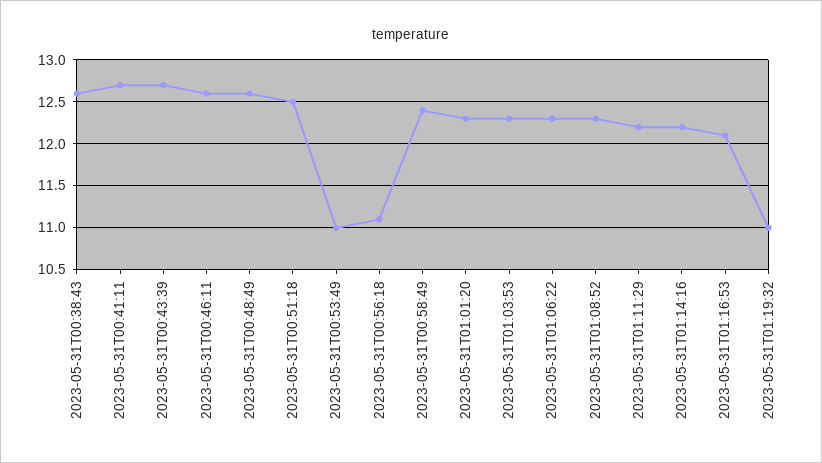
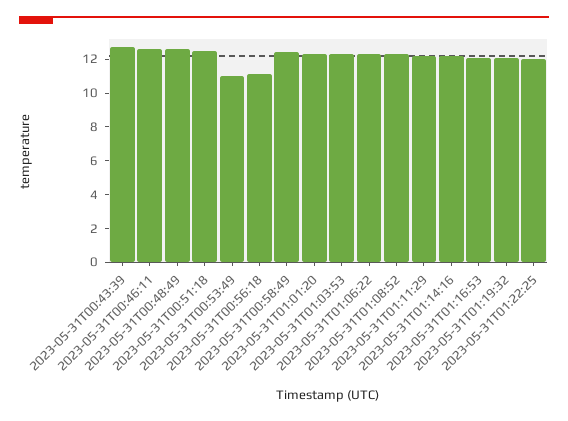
2023-05-31T00:38:43: 12.6 -> none
2023-05-31T00:41:11: 12.7 -> none
2023-05-31T01:19:32: 11 -> 12
2023-05-31T01:22:25: none -> 12

